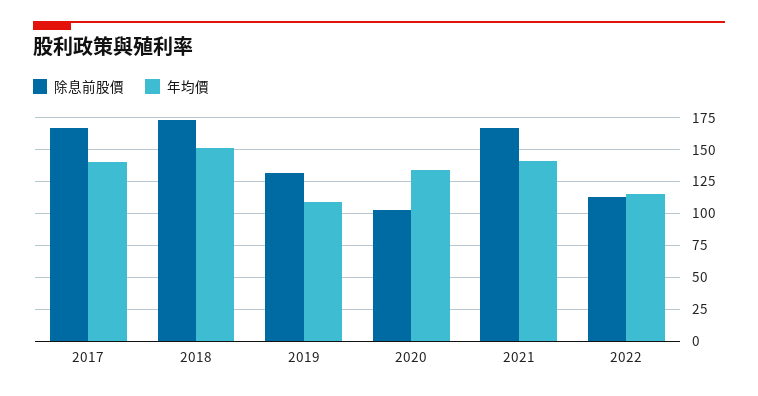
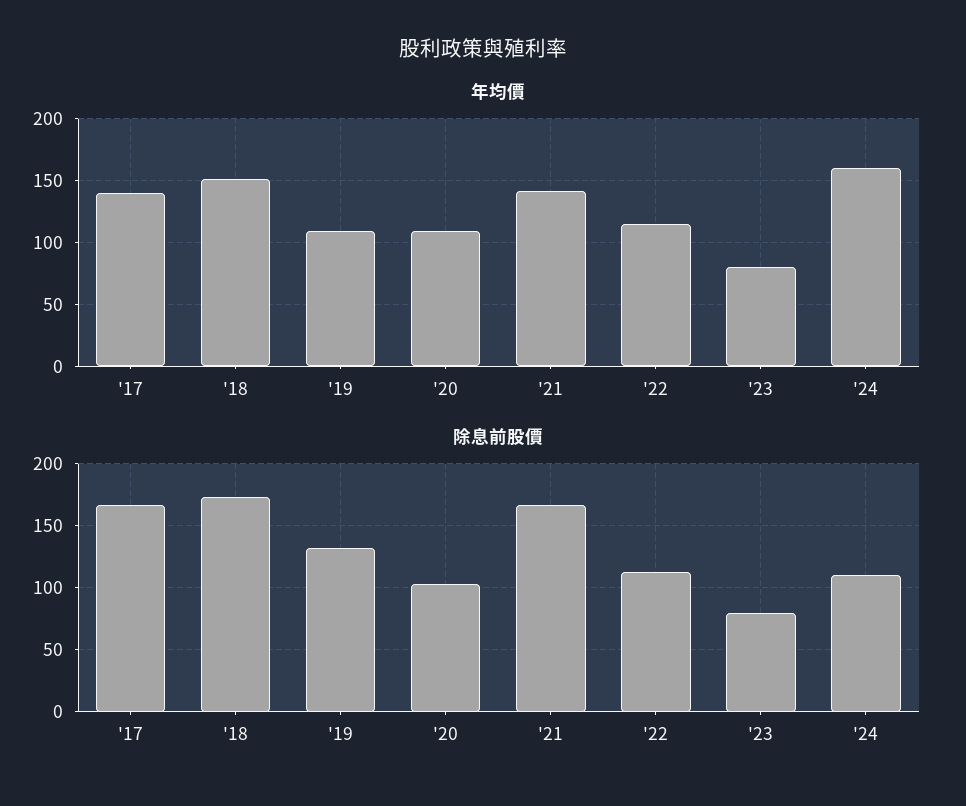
年均價, 2020: 135 -> 110
年均價, '23: none -> 80
年均價, '24: none -> 160
除息前股價, '23: none -> 80
除息前股價, '24: none -> 110

